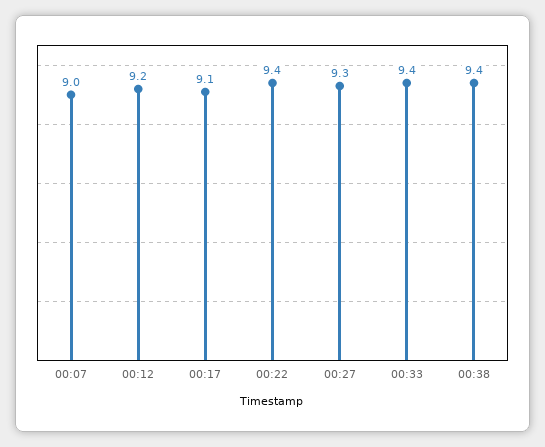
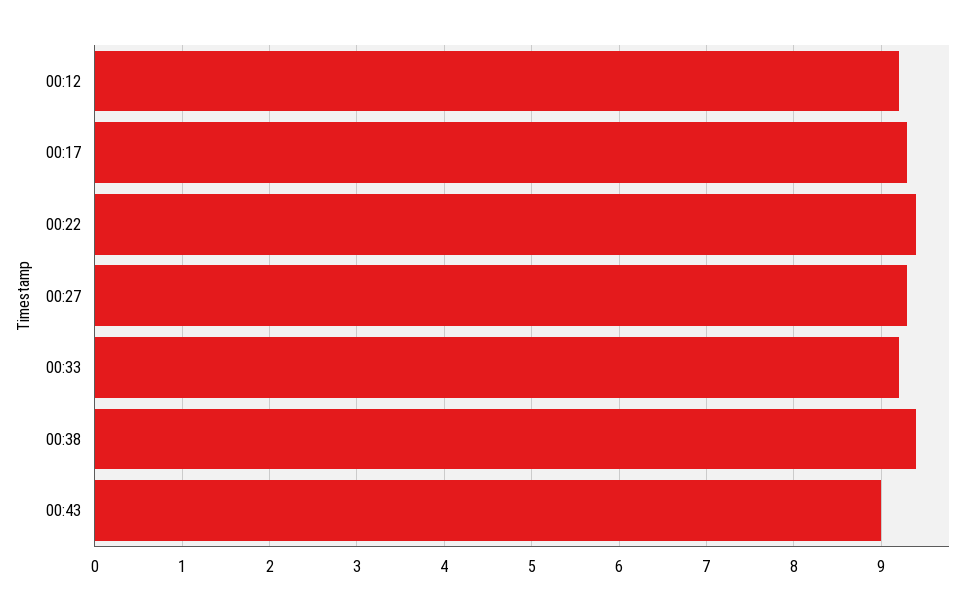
00:07: 9 -> none
00:17: 9.1 -> 9.3
00:33: 9.4 -> 9.2
00:43: none -> 9

